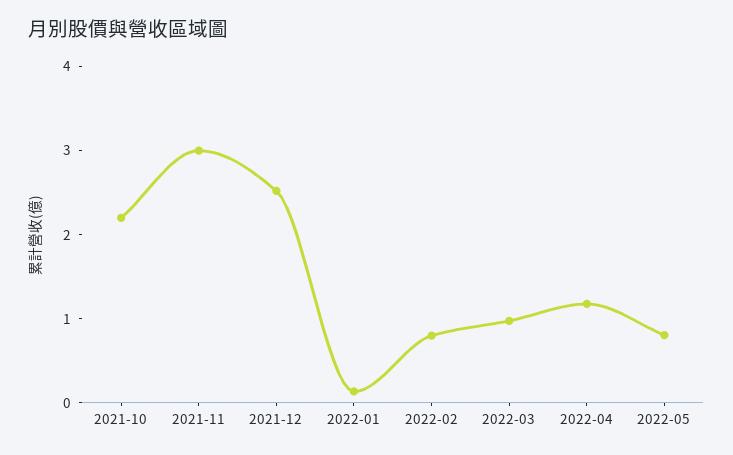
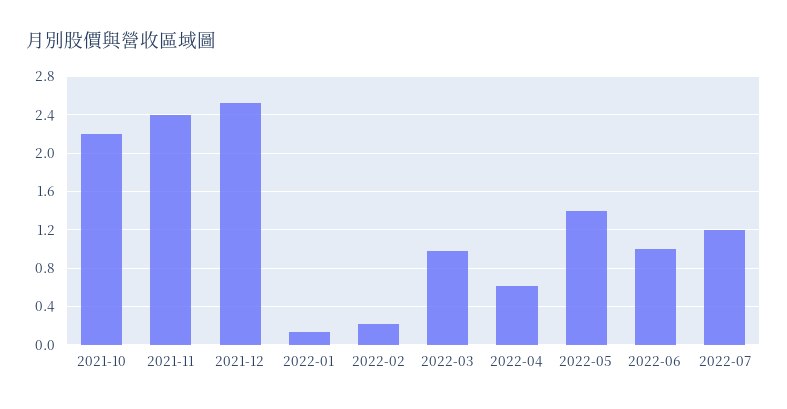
2021-11: 3 -> 2.4
2022-02: 0.8 -> 0.2
2022-04: 1.2 -> 0.6
2022-05: 0.8 -> 1.4
2022-06: none -> 1
2022-07: none -> 1.2

